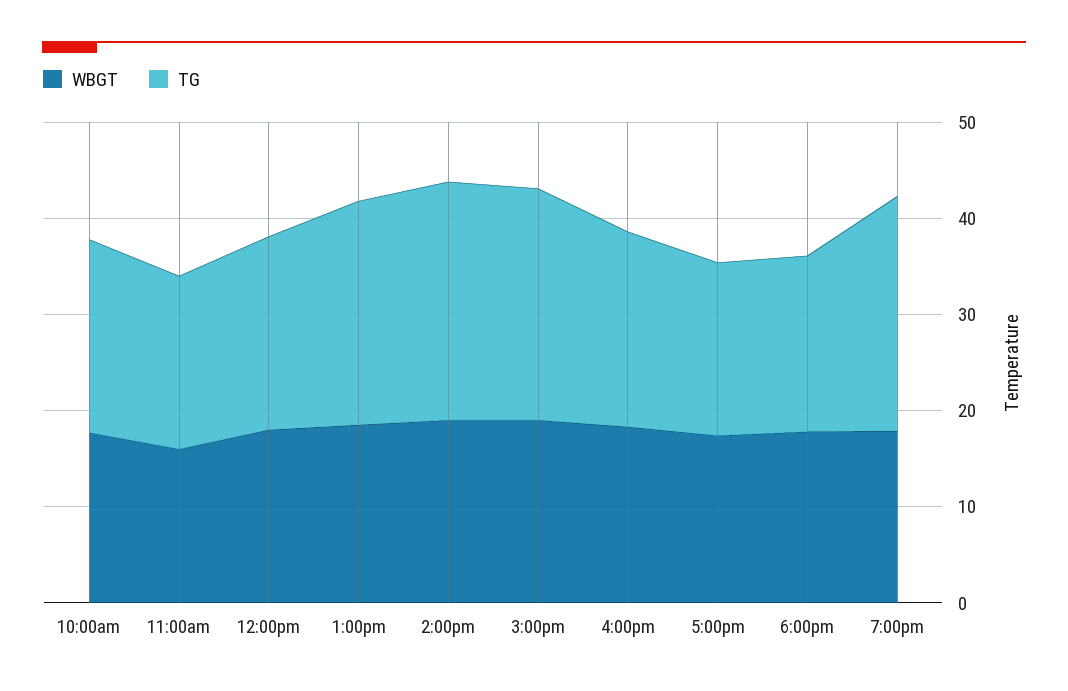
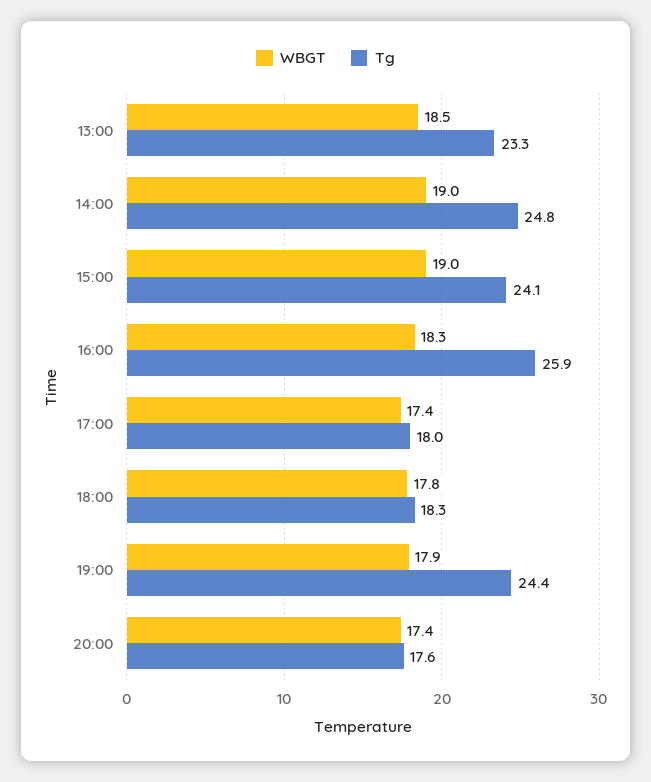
WBGT, 10:00am: 18 -> none
TG, 10:00am: 20 -> none
WBGT, 11:00am: 16 -> none
TG, 11:00am: 18 -> none
WBGT, 12:00pm: 18 -> none
TG, 12:00pm: 20 -> none
TG, 4:00pm: 20 -> 25.9
WBGT, 20:00: none -> 17.4
TG, 20:00: none -> 17.6

